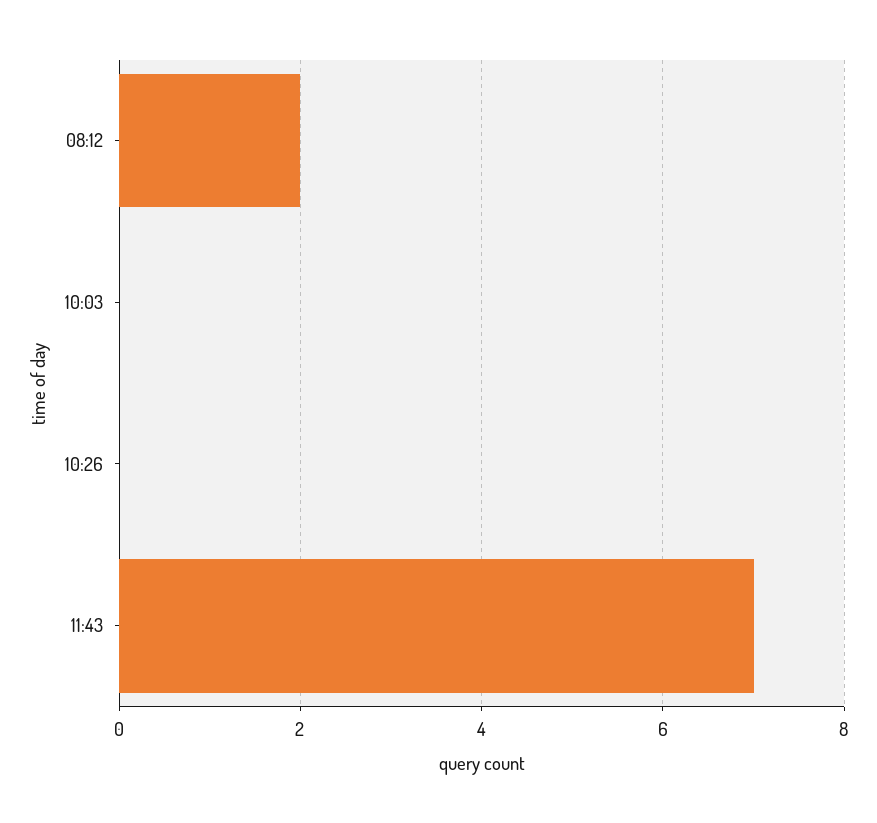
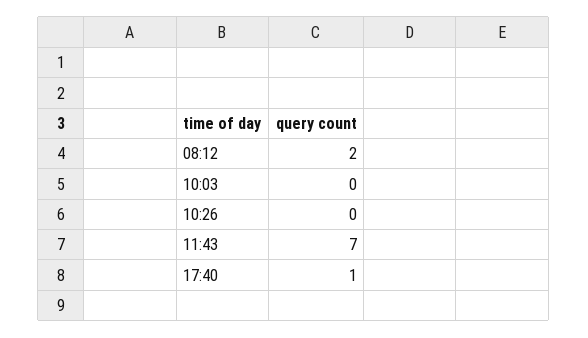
17:40: none -> 1

